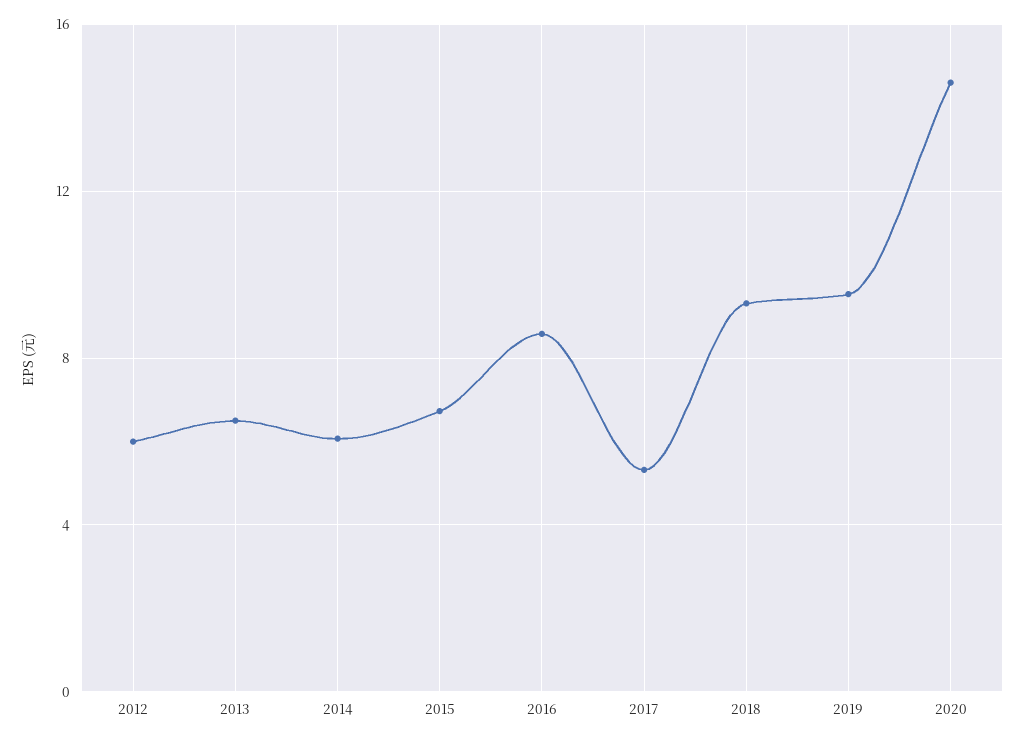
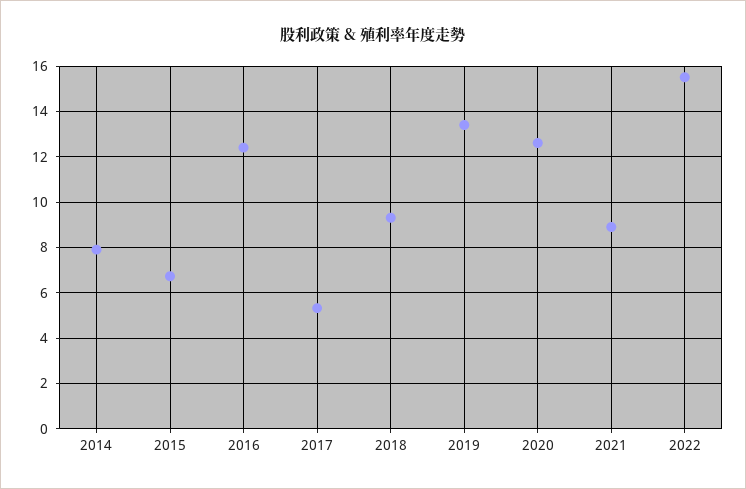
2012: 6 -> none
2013: 6.5 -> none
2014: 6 -> 8
2016: 8.5 -> 12.5
2019: 9.5 -> 13.5
2020: 14.5 -> 12.5
2021: none -> 9
2022: none -> 15.5

